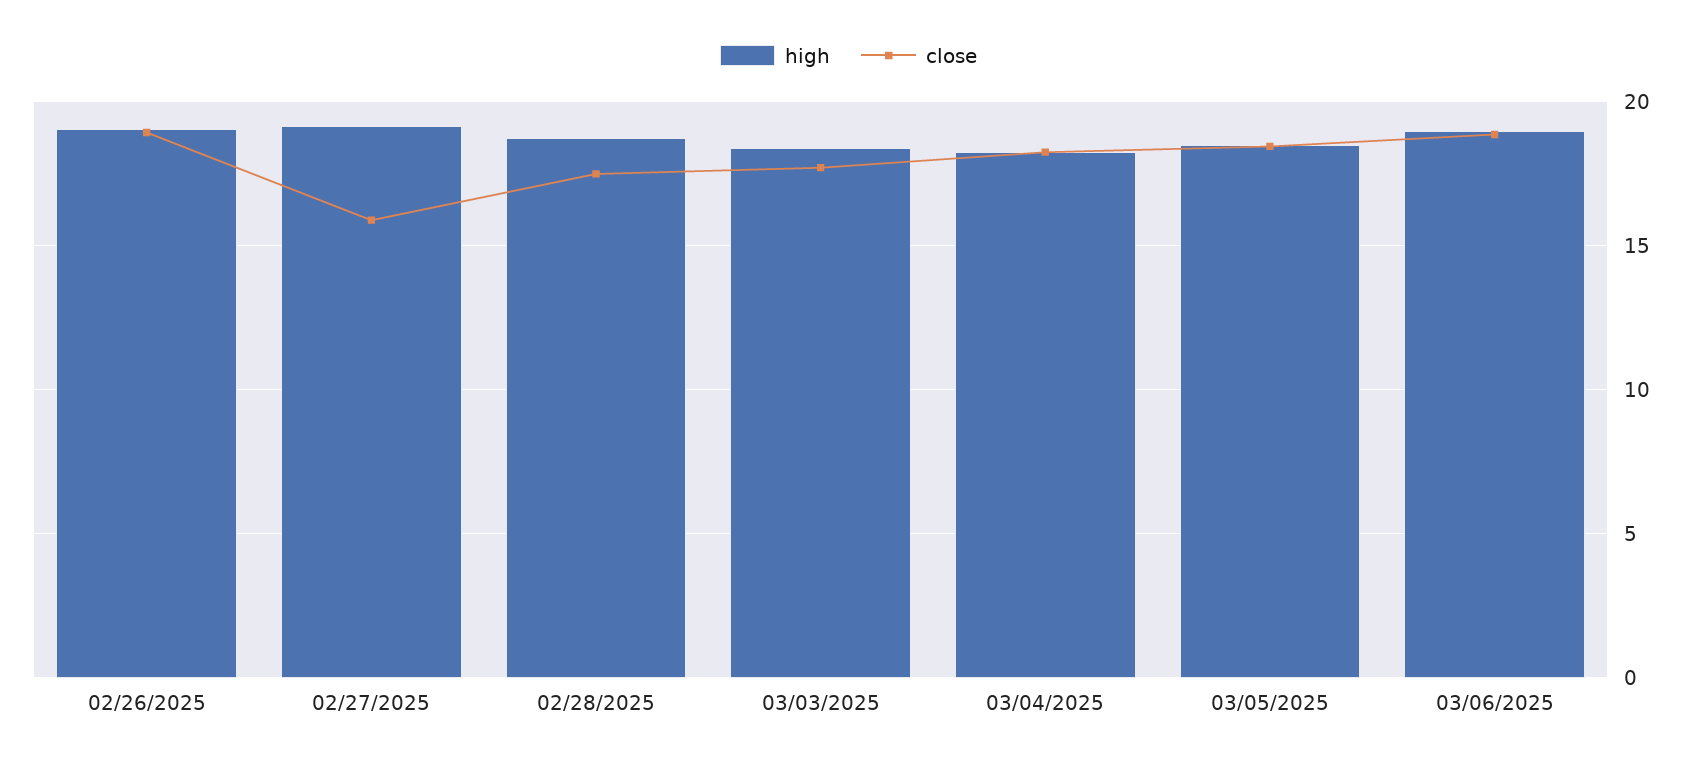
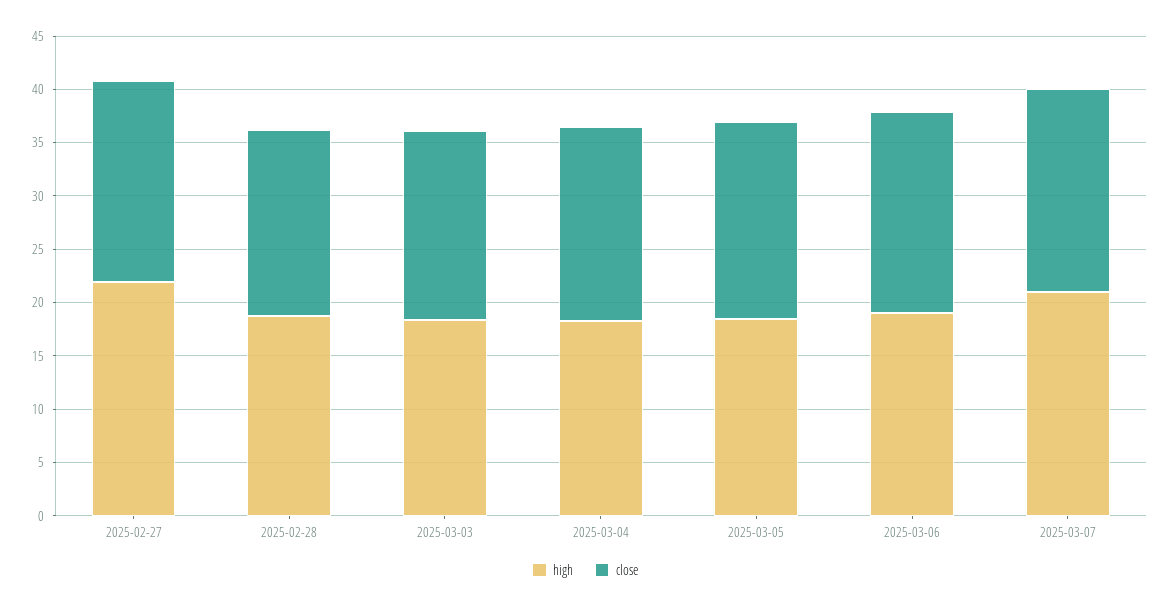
high, 02/26/2025: 19 -> none
close, 02/26/2025: 19 -> none
high, 02/27/2025: 19 -> 22
close, 02/27/2025: 16 -> 19
high, 2025-03-07: none -> 21
close, 2025-03-07: none -> 19

